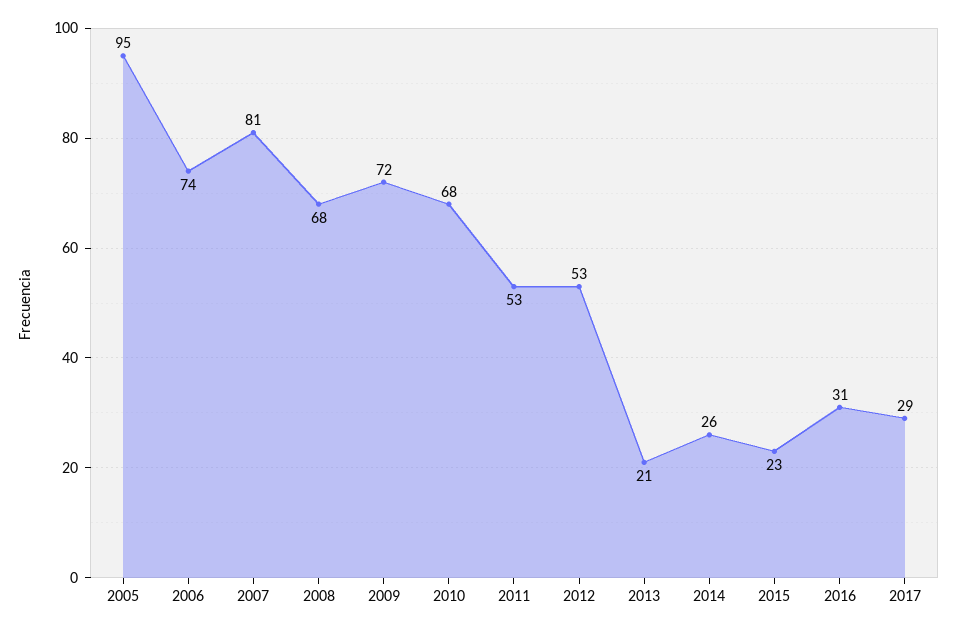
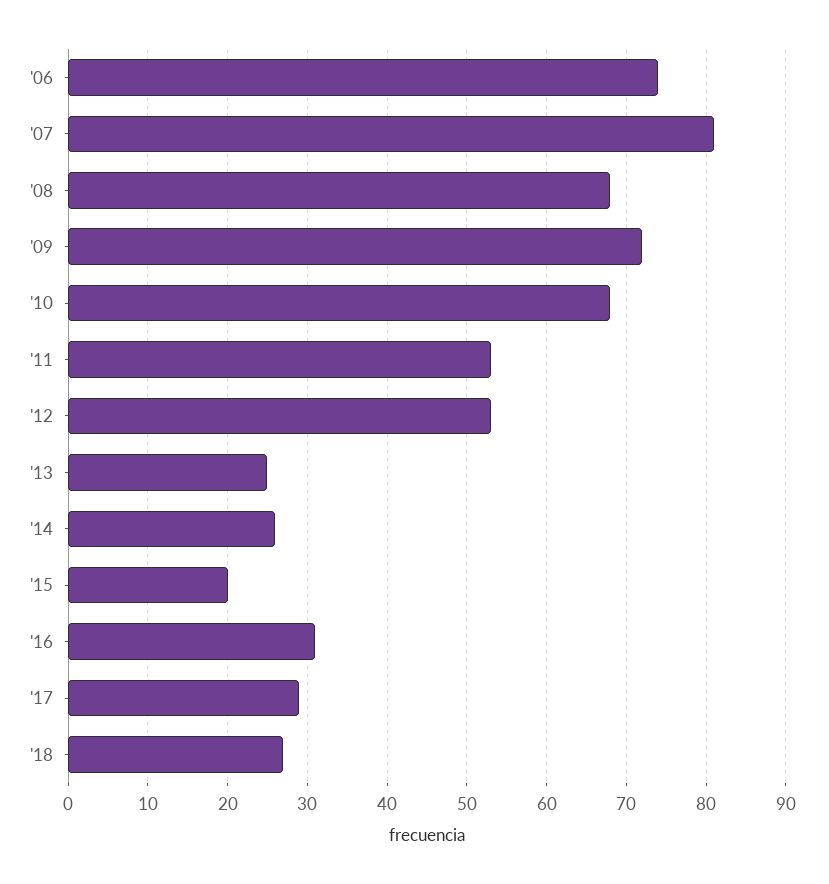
2005: 95 -> none
2013: 21 -> 25
2015: 23 -> 20
'18: none -> 27

